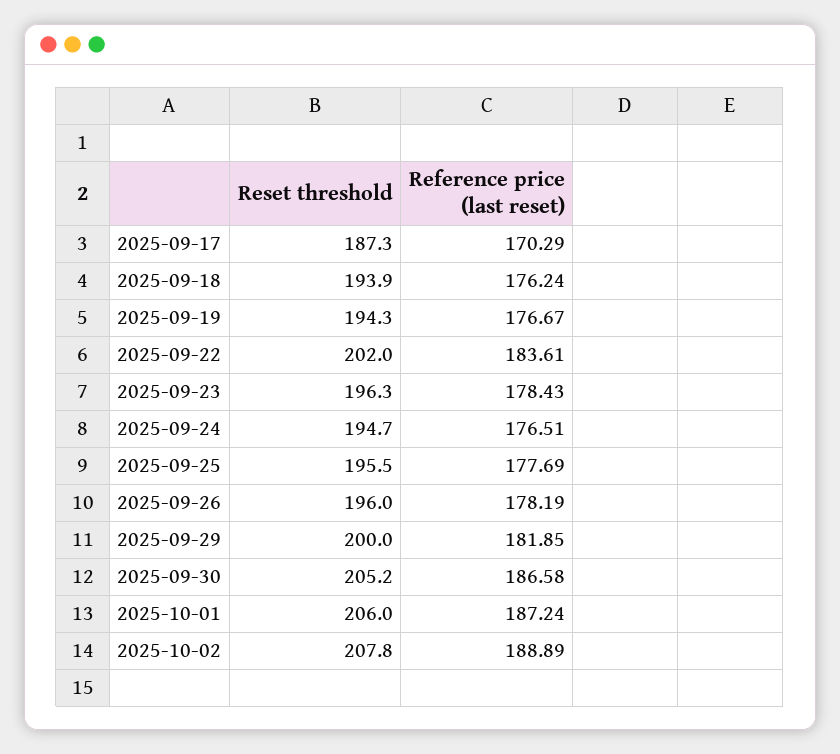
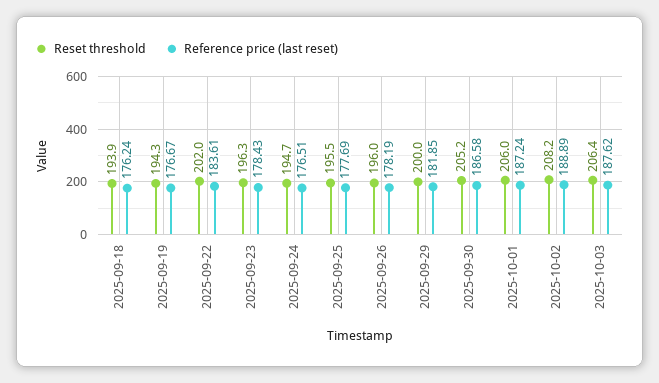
Reset threshold, 2025-09-17: 187.3 -> none
Reference price (last reset), 2025-09-17: 170.29 -> none
Reset threshold, 2025-10-02: 207.8 -> 208.2
Reset threshold, 2025-10-03: none -> 206.4
Reference price (last reset), 2025-10-03: none -> 187.62

